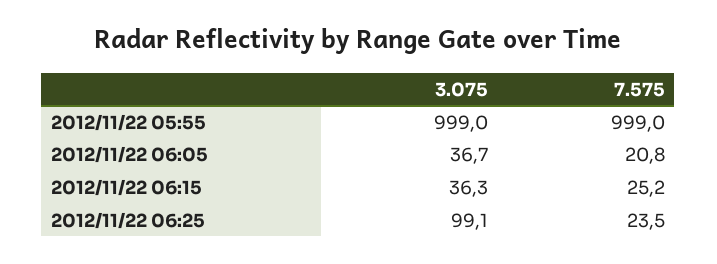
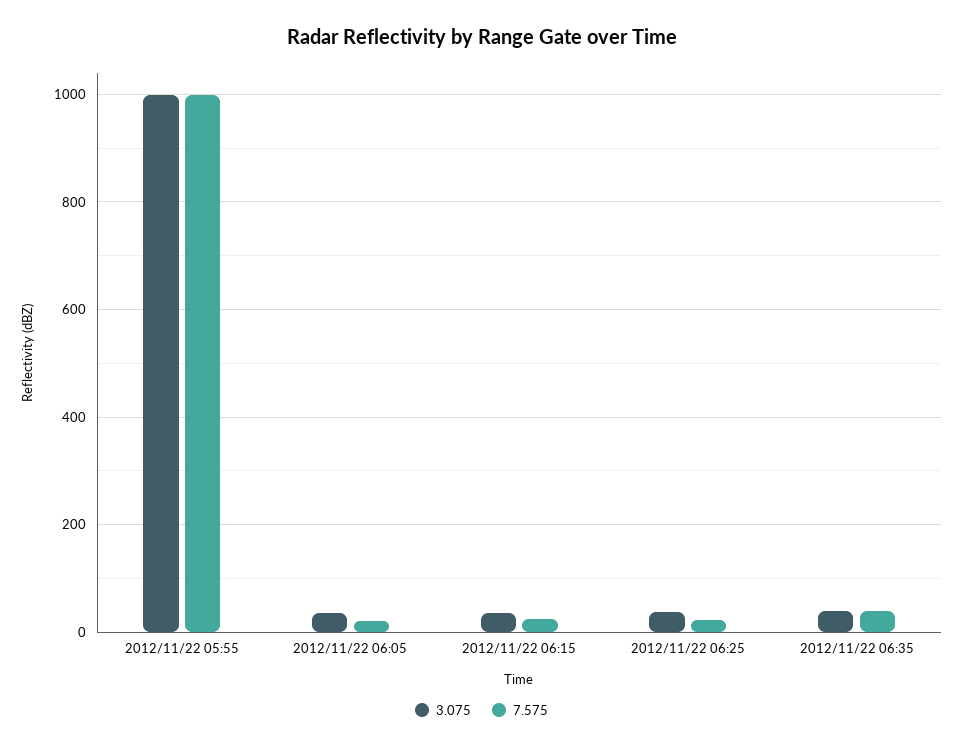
3.075, 2012/11/22 06:25: 99.1 -> 40
3.075, 2012/11/22 06:35: none -> 40
7.575, 2012/11/22 06:35: none -> 40

